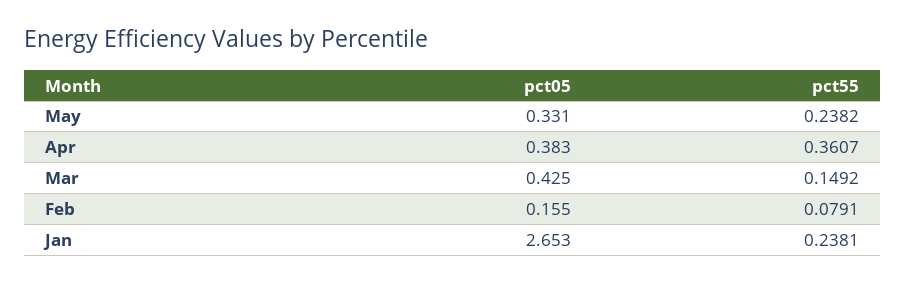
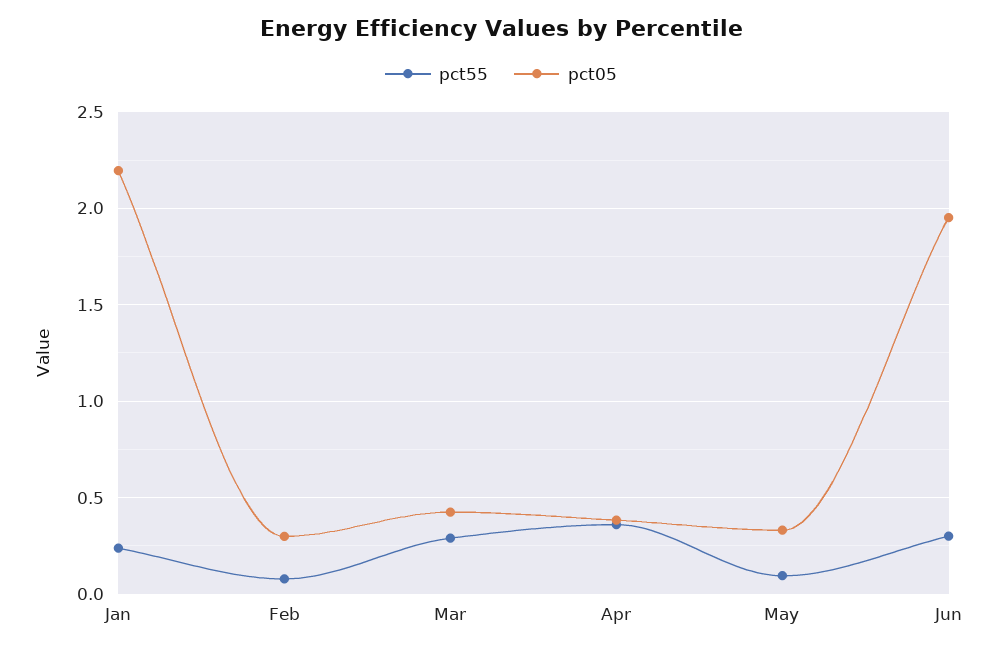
pct55, May: 0.2382 -> 0.1
pct55, Mar: 0.1492 -> 0.3
pct05, Feb: 0.155 -> 0.3
pct05, Jan: 2.653 -> 2.2
pct55, Jun: none -> 0.3
pct05, Jun: none -> 1.95

